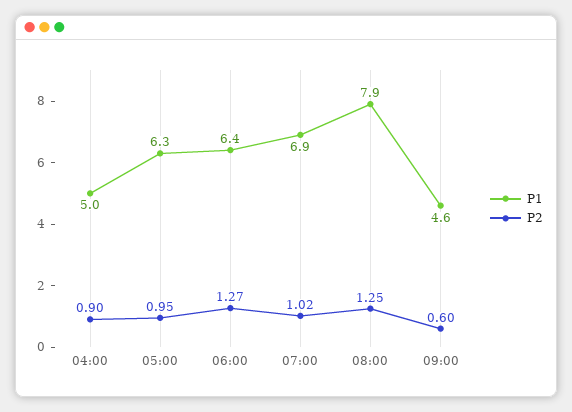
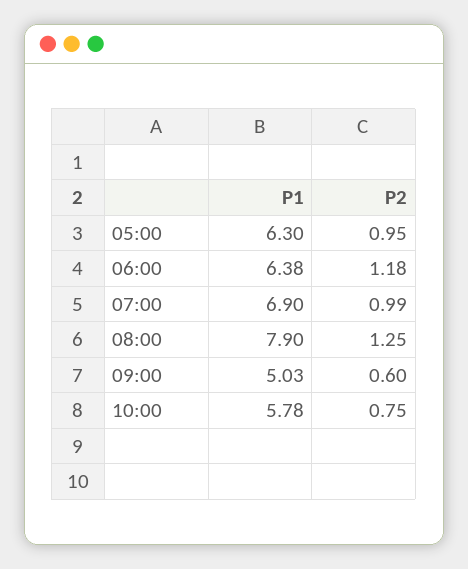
P1, 04:00: 5 -> none
P2, 04:00: 0.9 -> none
P2, 06:00: 1.27 -> 1.18
P2, 07:00: 1.02 -> 0.99
P1, 09:00: 4.6 -> 5.03
P1, 10:00: none -> 5.78
P2, 10:00: none -> 0.75

